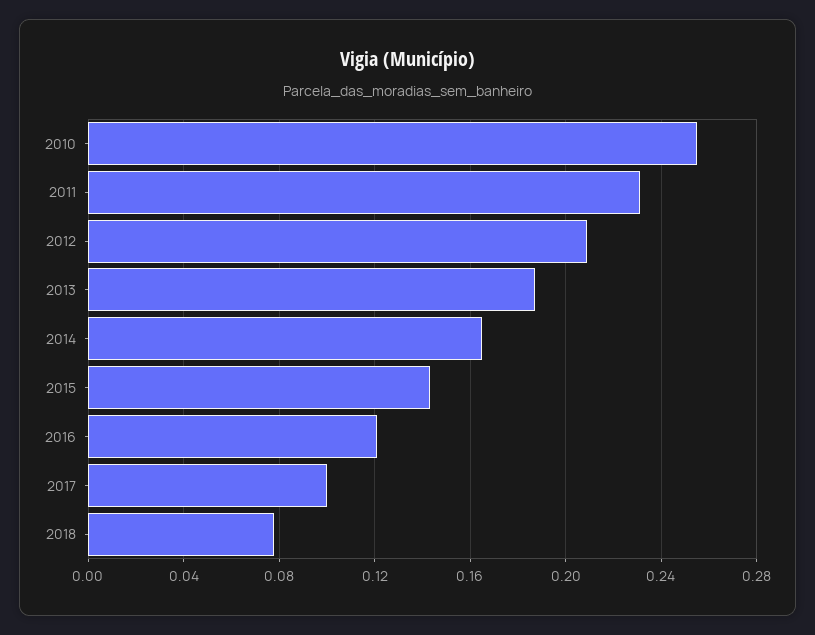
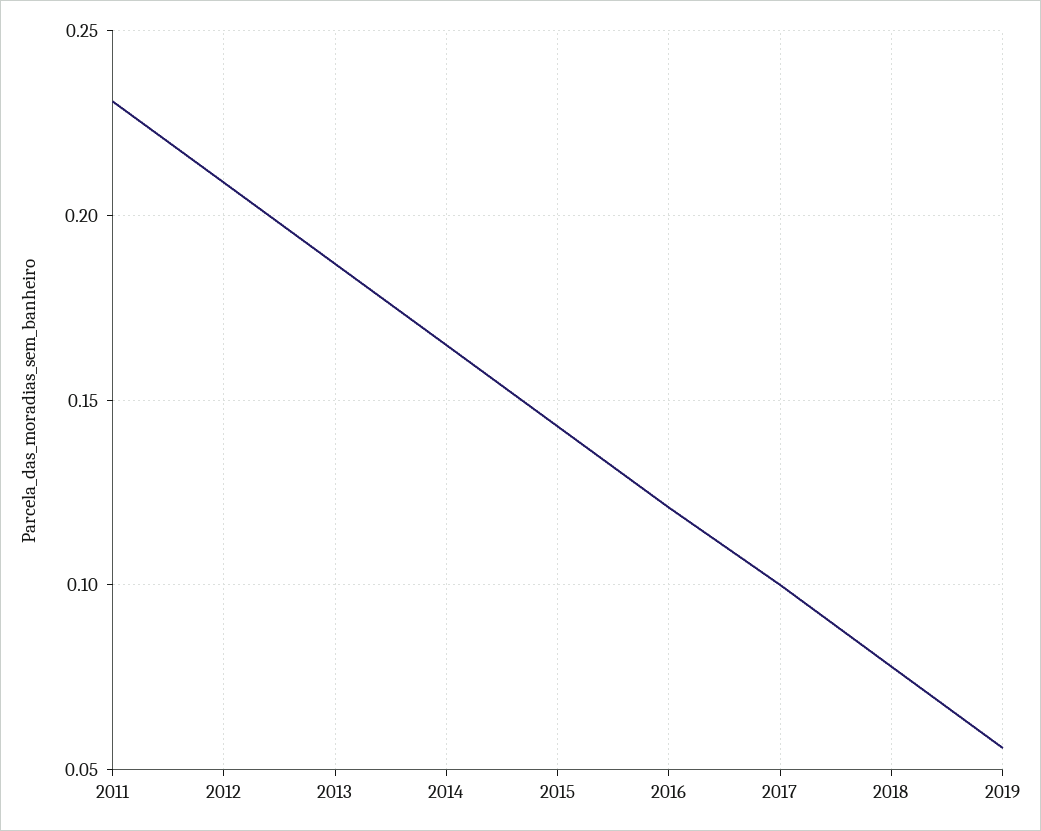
2010: 0.255 -> none
2019: none -> 0.055

